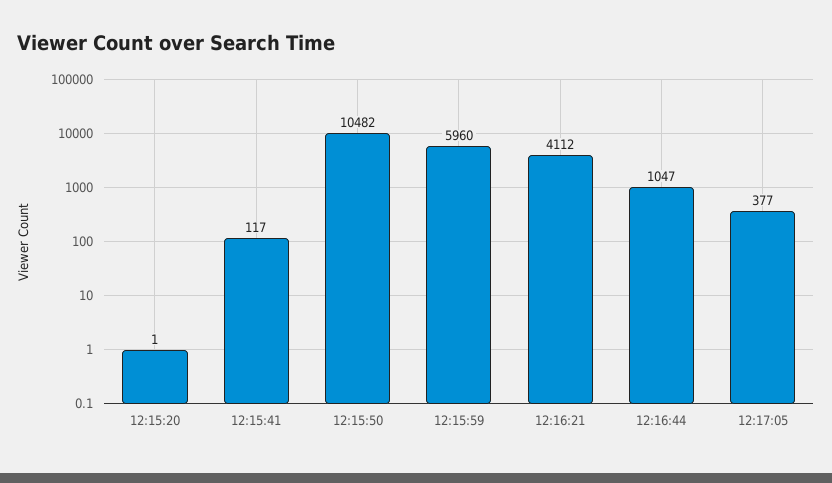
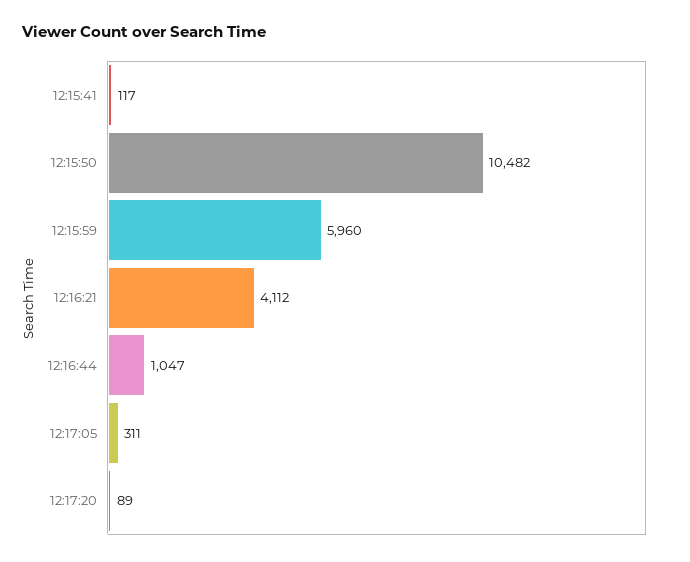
12:15:20: 1 -> none
12:17:05: 377 -> 311
12:17:20: none -> 89

